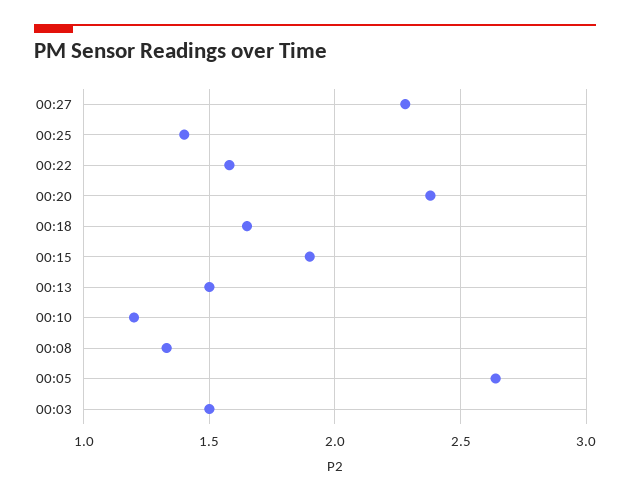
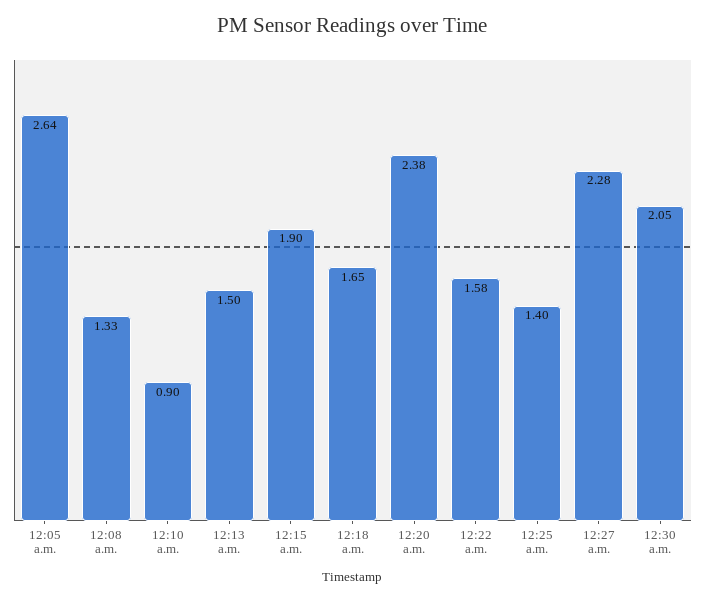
00:10: 1.2 -> 0.9
00:03: 1.5 -> none
12:30 a.m.: none -> 2.05

